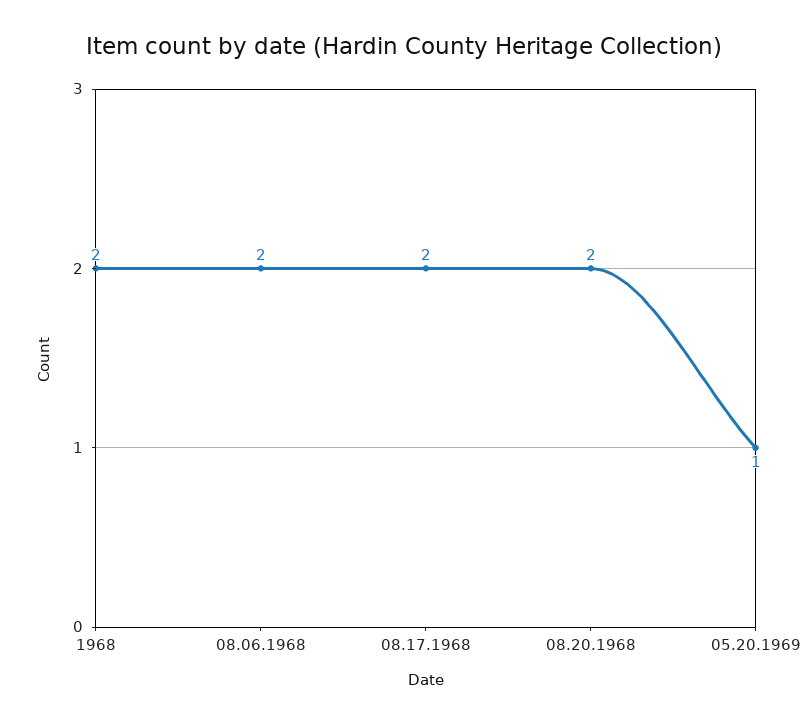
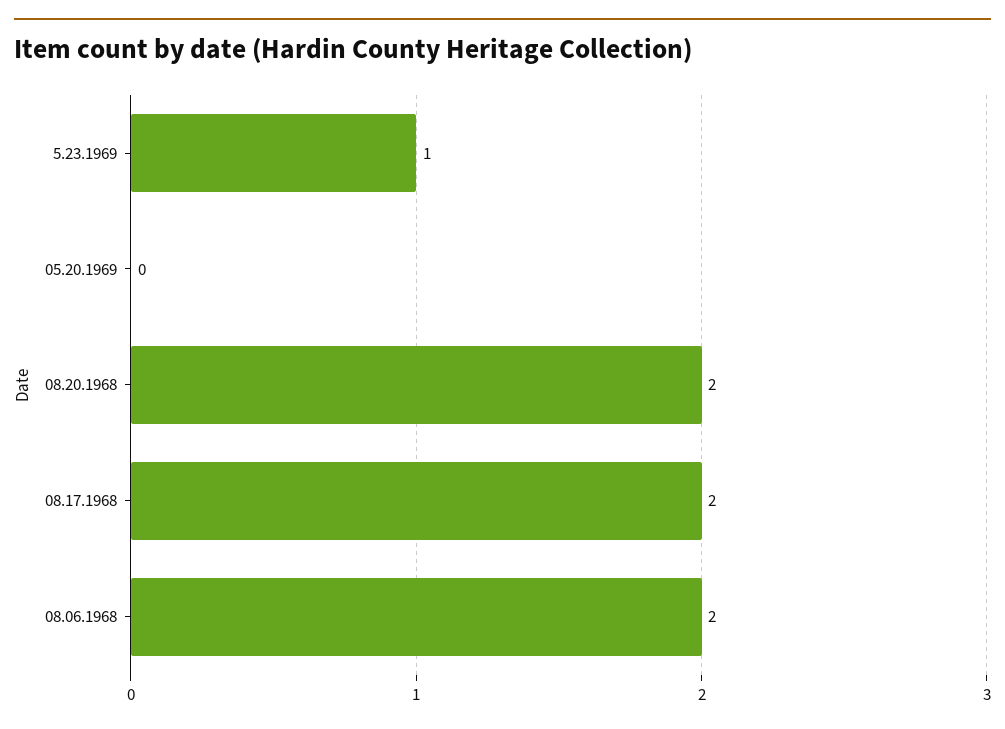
1968: 2 -> none
05.20.1969: 1 -> 0
5.23.1969: none -> 1

